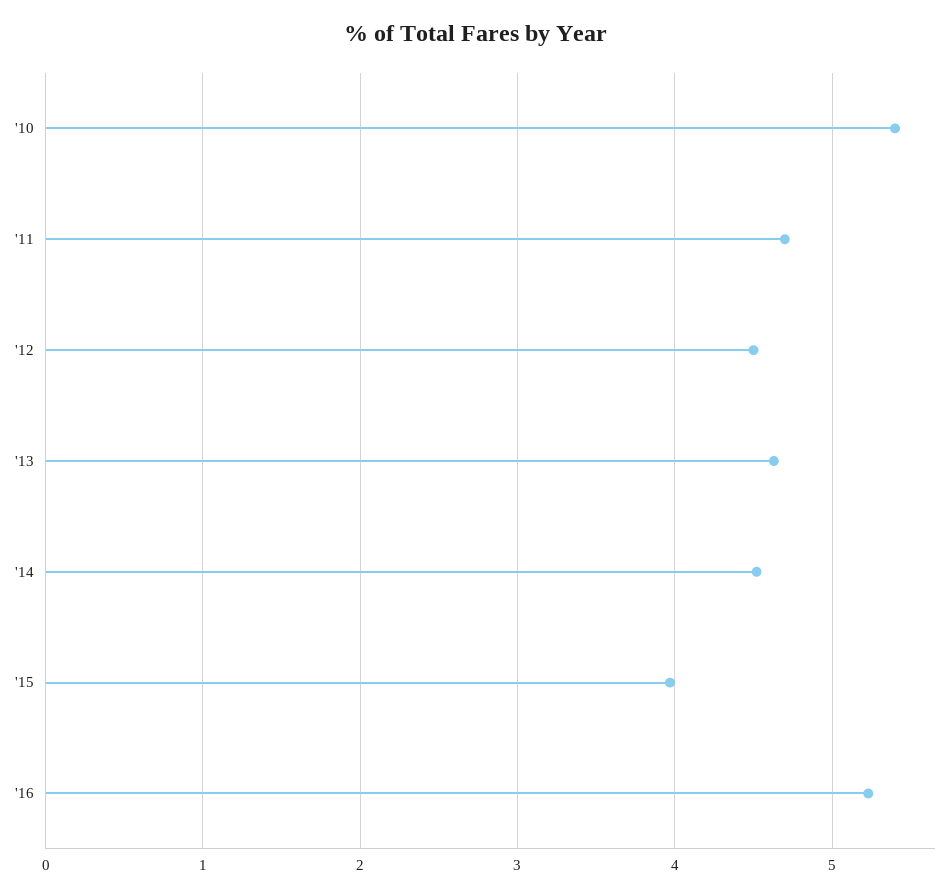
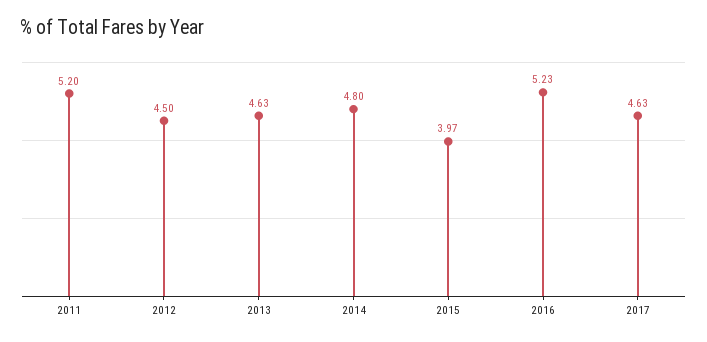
'10: 5.4 -> none
'11: 4.7 -> 5.2
'14: 4.5 -> 4.8
2017: none -> 4.63

